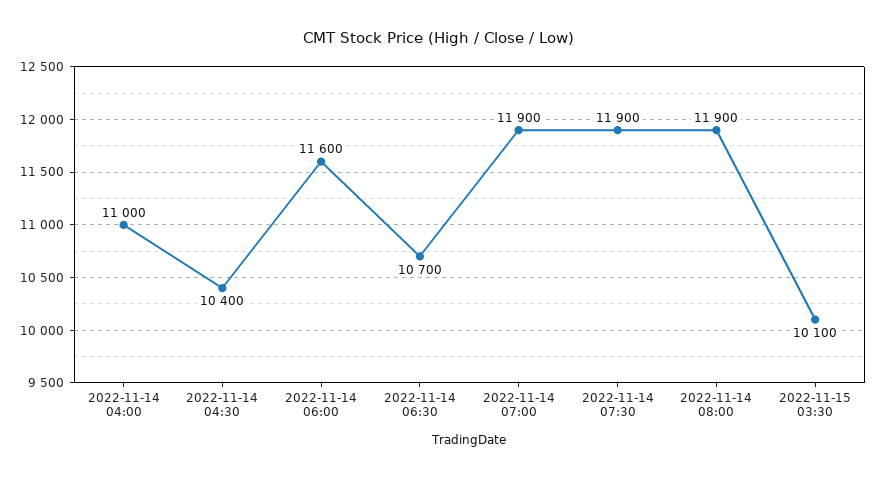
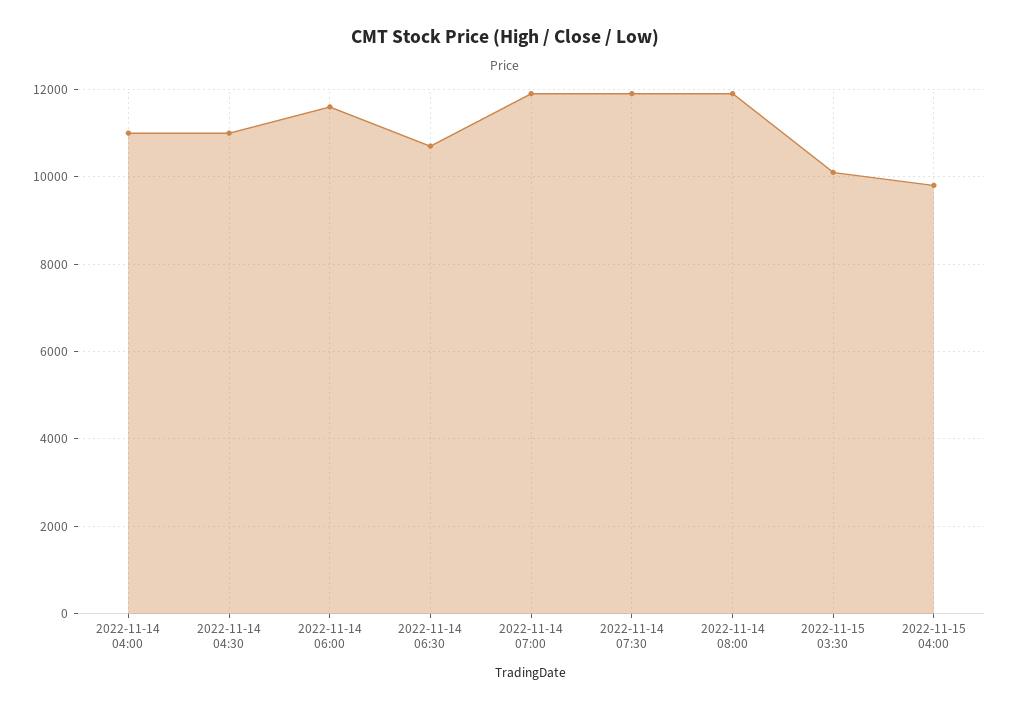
2022-11-14 04:30: 10400 -> 11000
2022-11-15 04:00: none -> 9800

